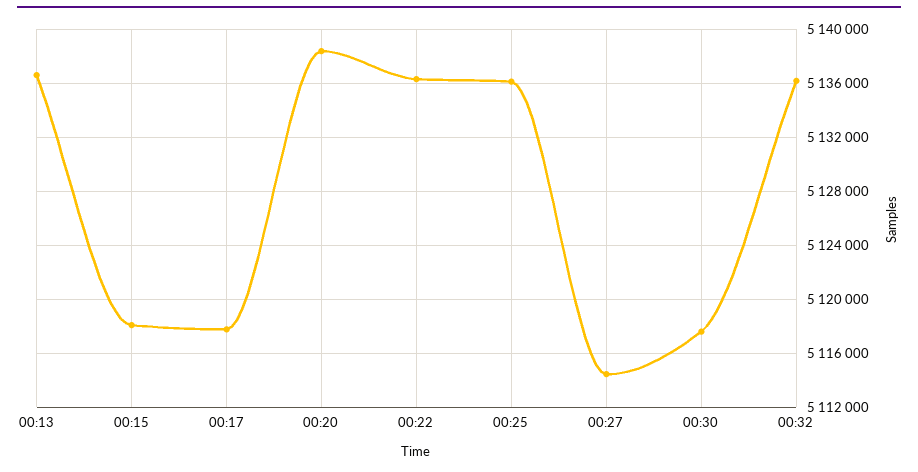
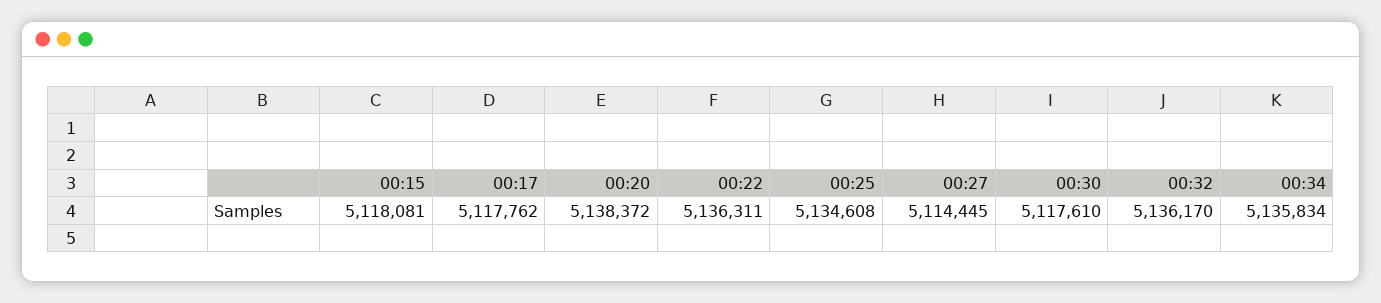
00:13: 5136500 -> none
00:25: 5136000 -> 5134608
00:34: none -> 5135834

